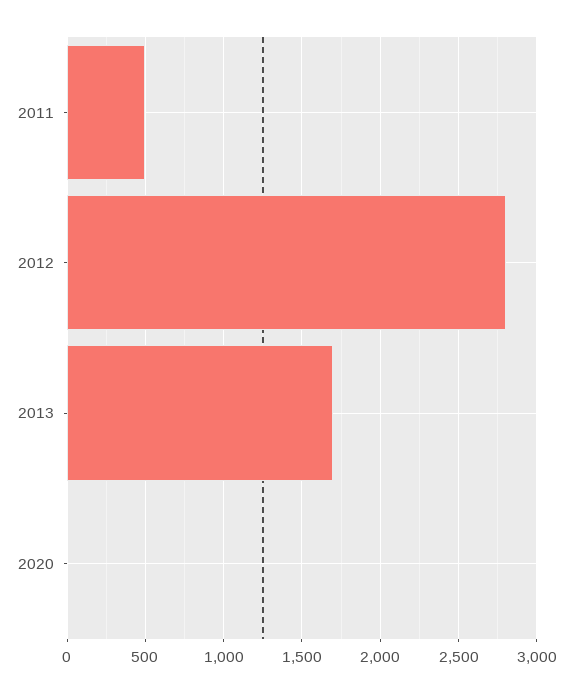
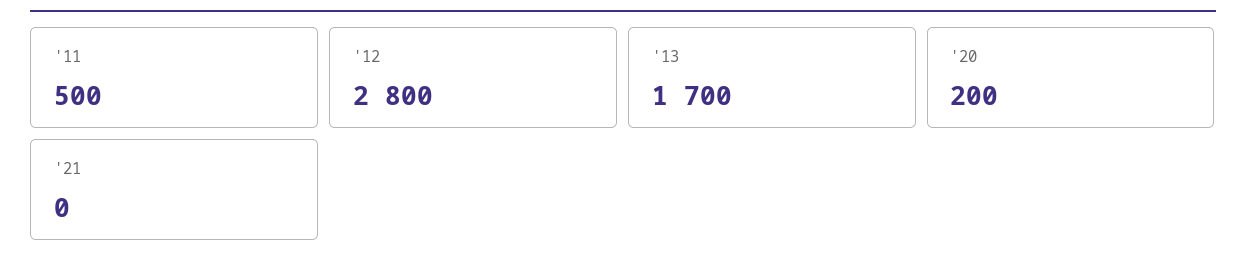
2020: 0 -> 200
'21: none -> 0

